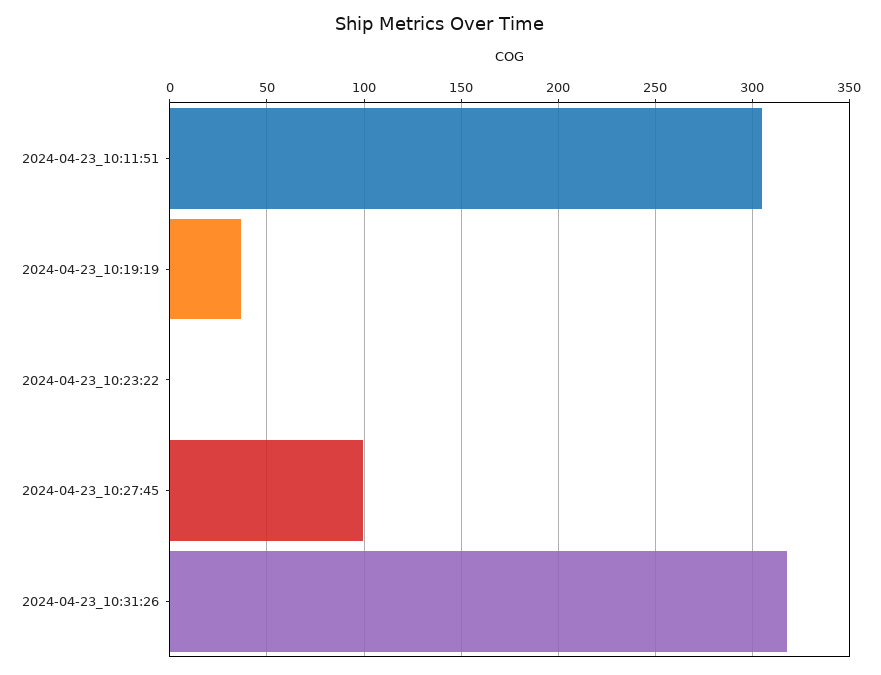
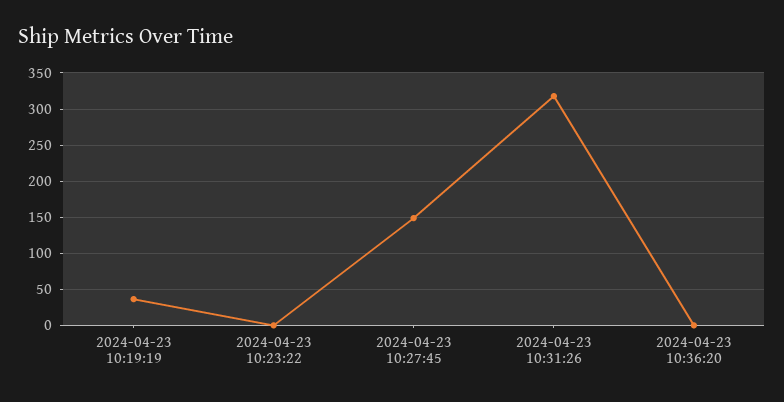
2024-04-23_10:11:51: 305 -> none
2024-04-23_10:27:45: 100 -> 150
2024-04-23 10:36:20: none -> 0

